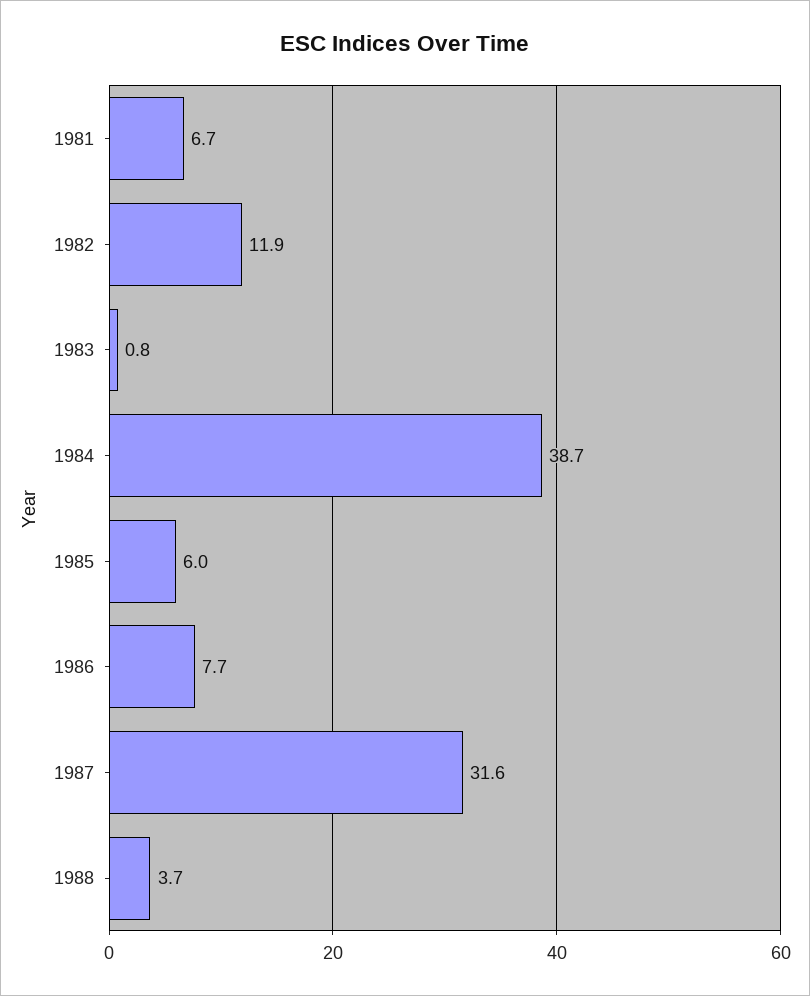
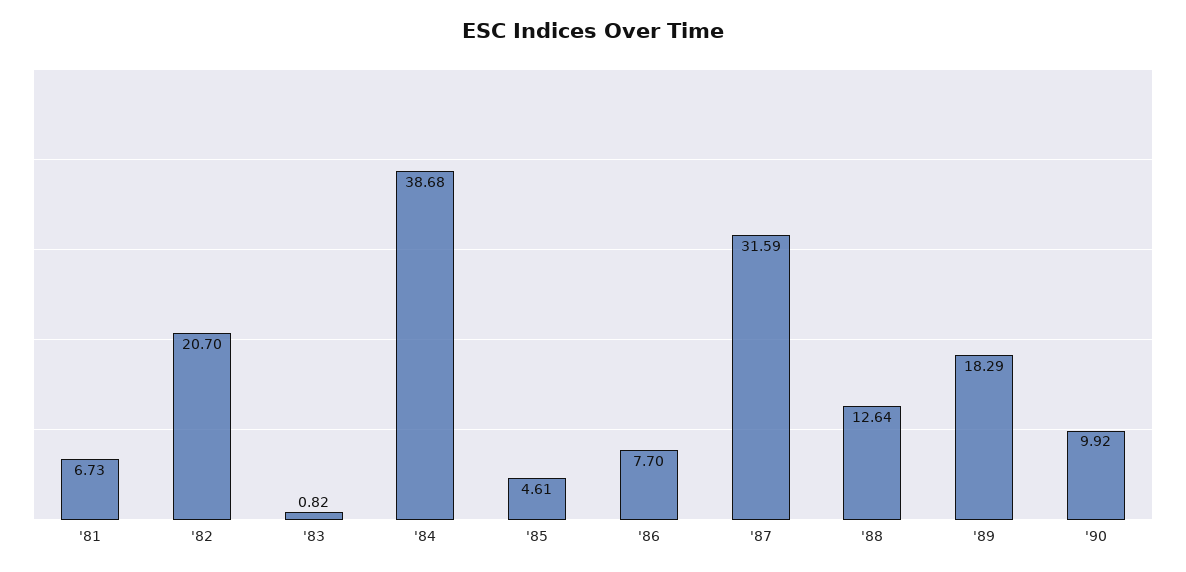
1982: 11.9 -> 20.7
1985: 6 -> 4.61
1988: 3.7 -> 12.64
'89: none -> 18.29
'90: none -> 9.92

